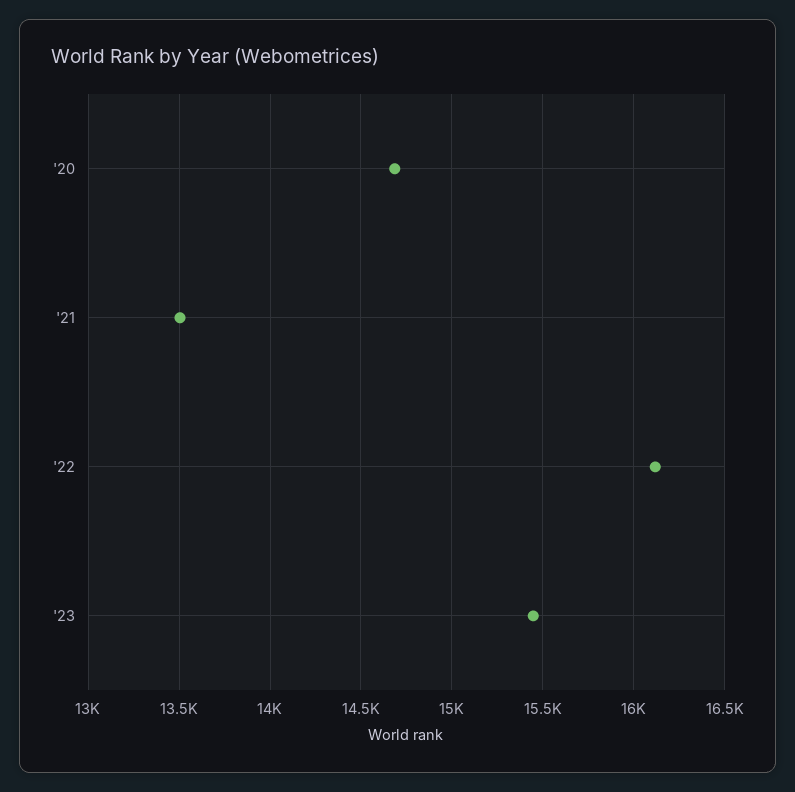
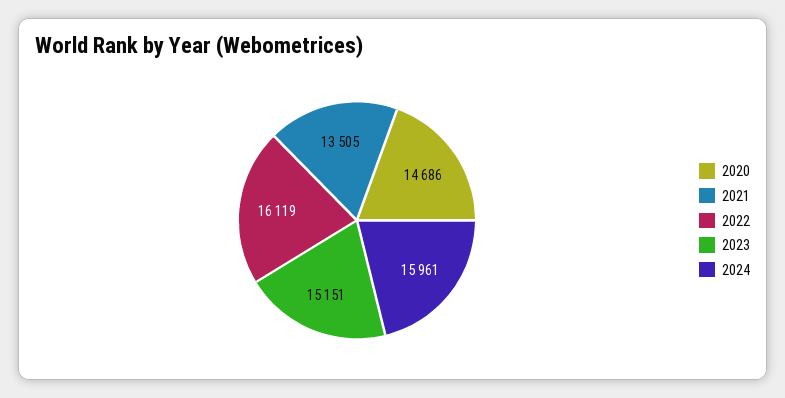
'23: 15450 -> 15151
2024: none -> 15961

